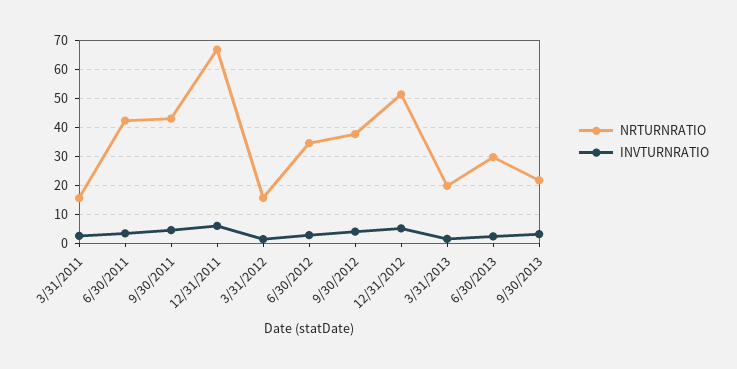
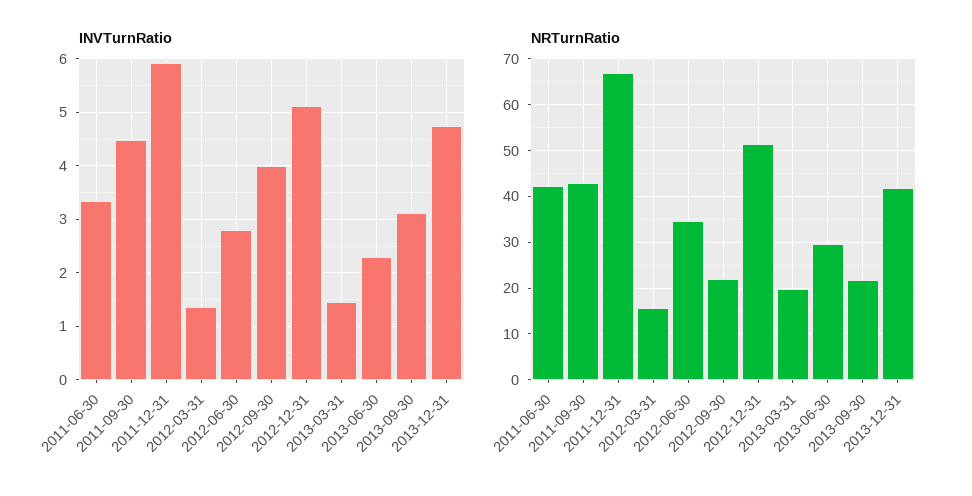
NRTURNRATIO, 3/31/2011: 15 -> none
INVTURNRATIO, 3/31/2011: 2.5 -> none
NRTURNRATIO, 9/30/2012: 37.5 -> 22
INVTURNRATIO, 2013-12-31: none -> 4.8
NRTURNRATIO, 2013-12-31: none -> 42

